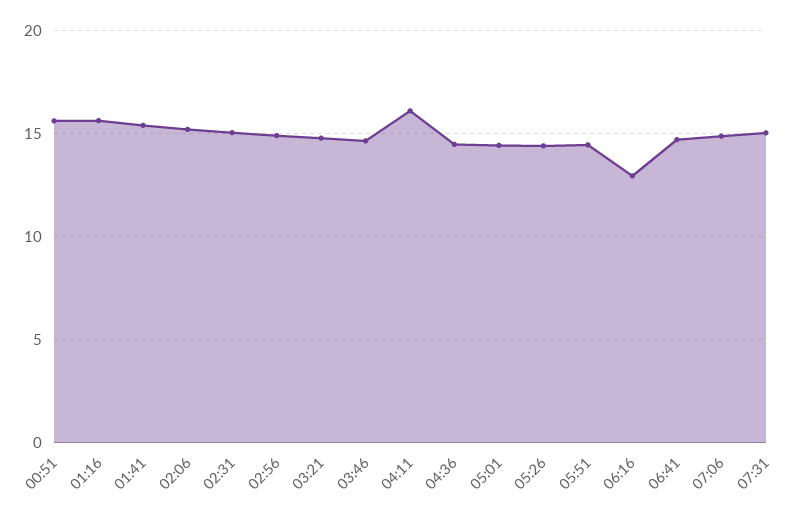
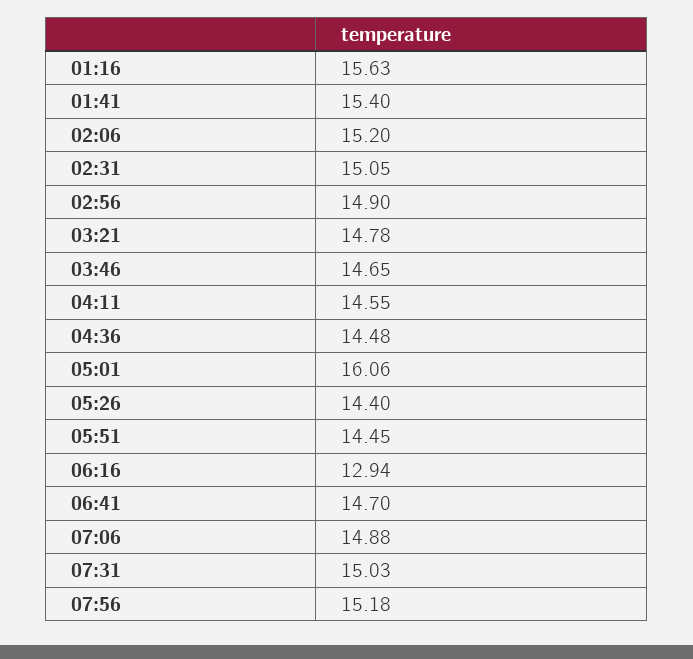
00:51: 15.5 -> none
04:11: 16 -> 14.55
05:01: 14.5 -> 16.06
07:56: none -> 15.18

